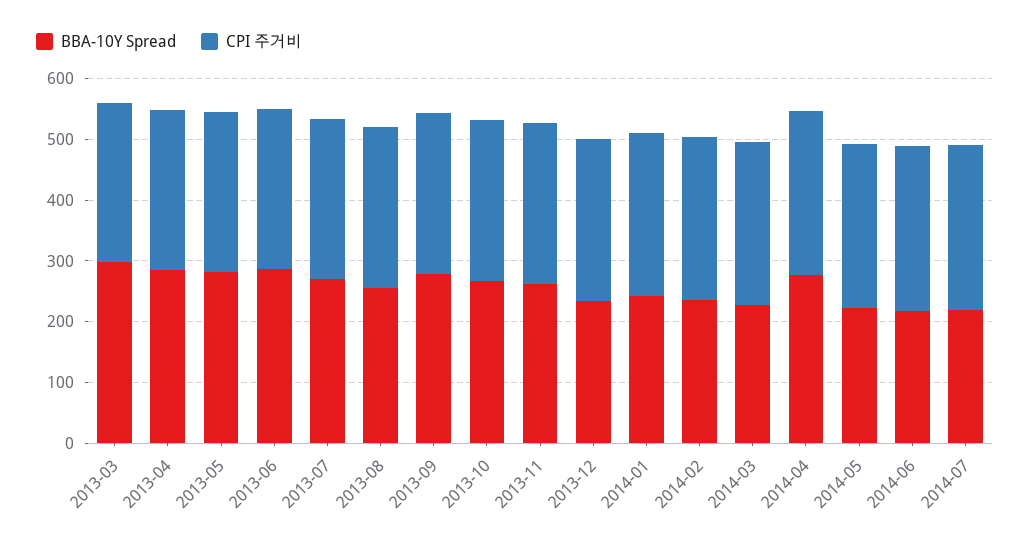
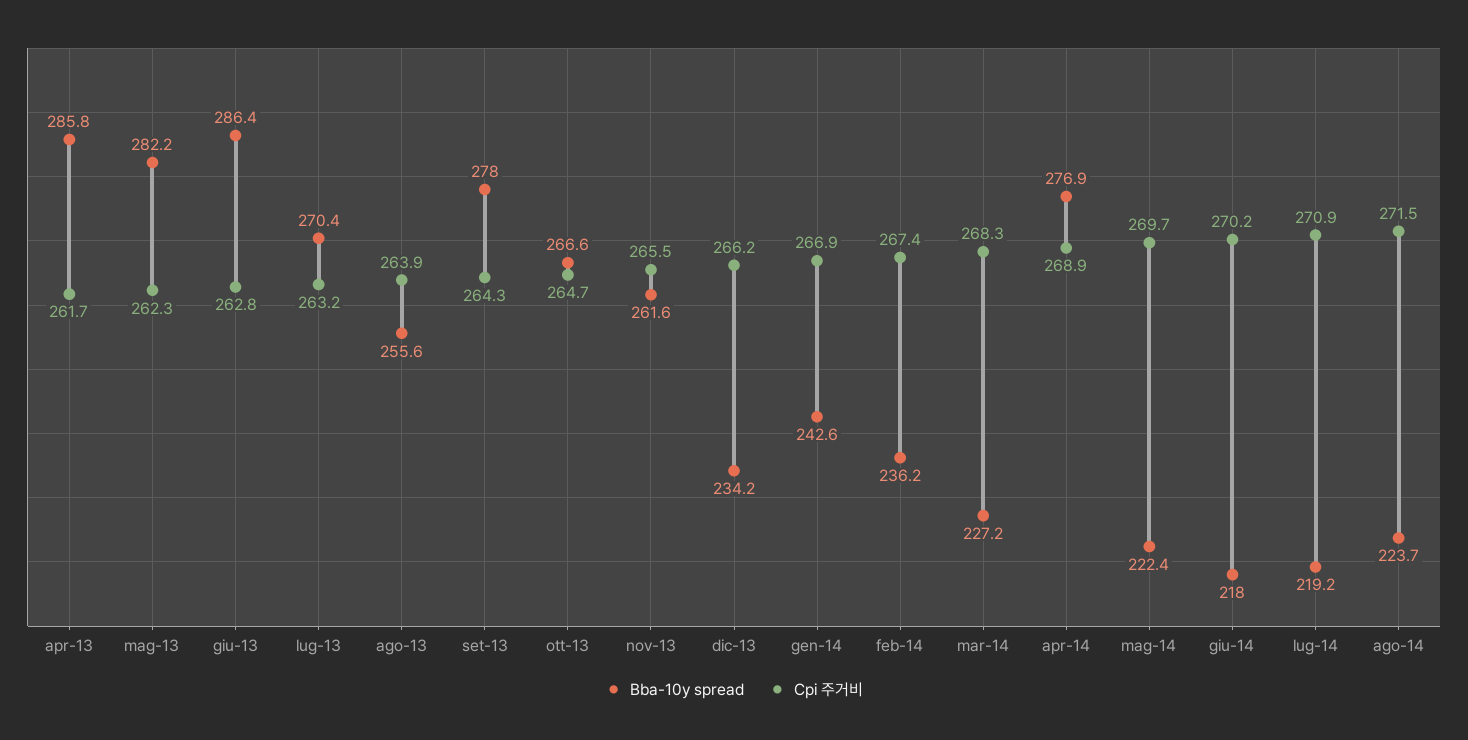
BBA-10Y Spread, 2013-03: 300 -> none
CPI 주거비, 2013-03: 260 -> none
BBA-10Y Spread, ago-14: none -> 223.7
CPI 주거비, ago-14: none -> 271.5

